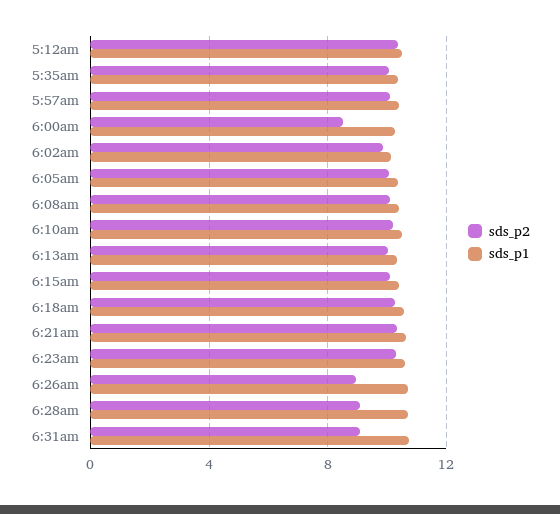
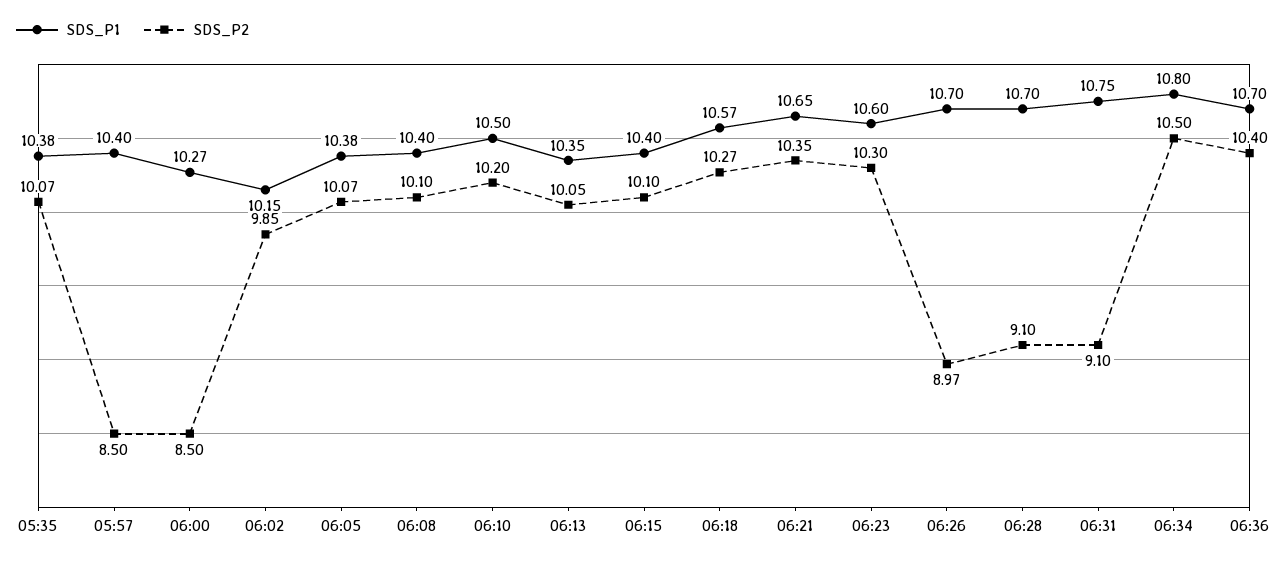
sds_p2, 5:12am: 10.5 -> none
sds_p1, 5:12am: 10.5 -> none
sds_p2, 5:57am: 10 -> 8.5
sds_p1, 06:34: none -> 10.8
sds_p2, 06:34: none -> 10.5
sds_p1, 06:36: none -> 10.7
sds_p2, 06:36: none -> 10.4

